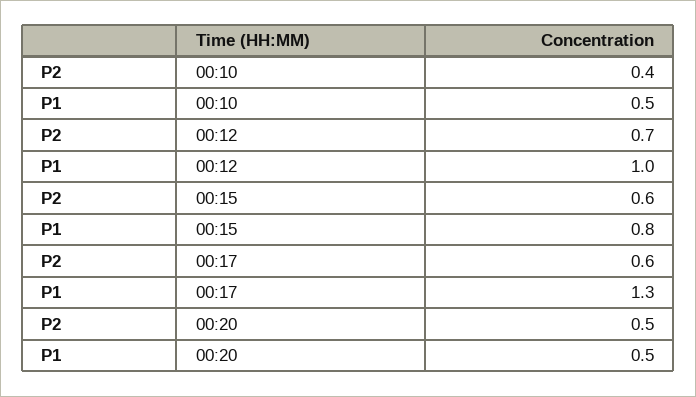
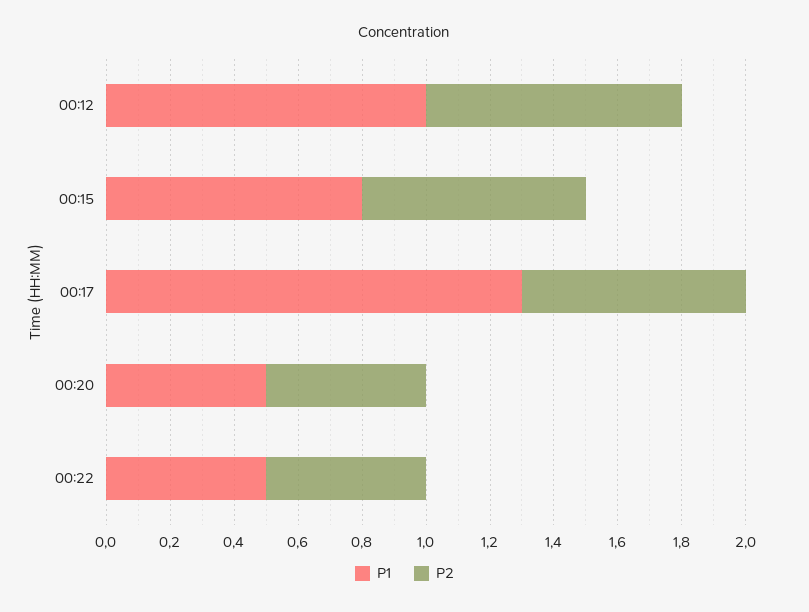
P2, 00:10: 0.4 -> none
P1, 00:10: 0.5 -> none
P2, 00:12: 0.7 -> 0.8
P2, 00:15: 0.6 -> 0.7
P2, 00:17: 0.6 -> 0.7
P1, 00:22: none -> 0.5
P2, 00:22: none -> 0.5

